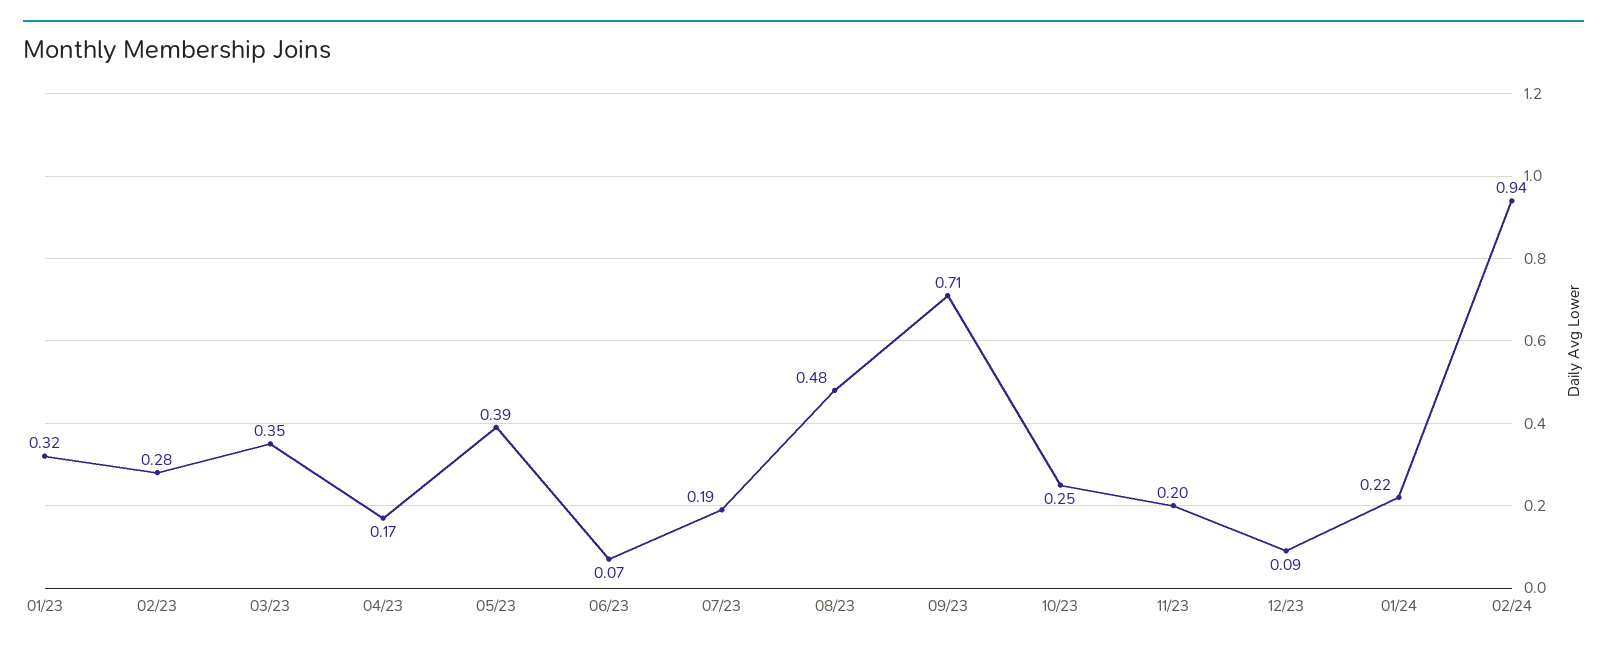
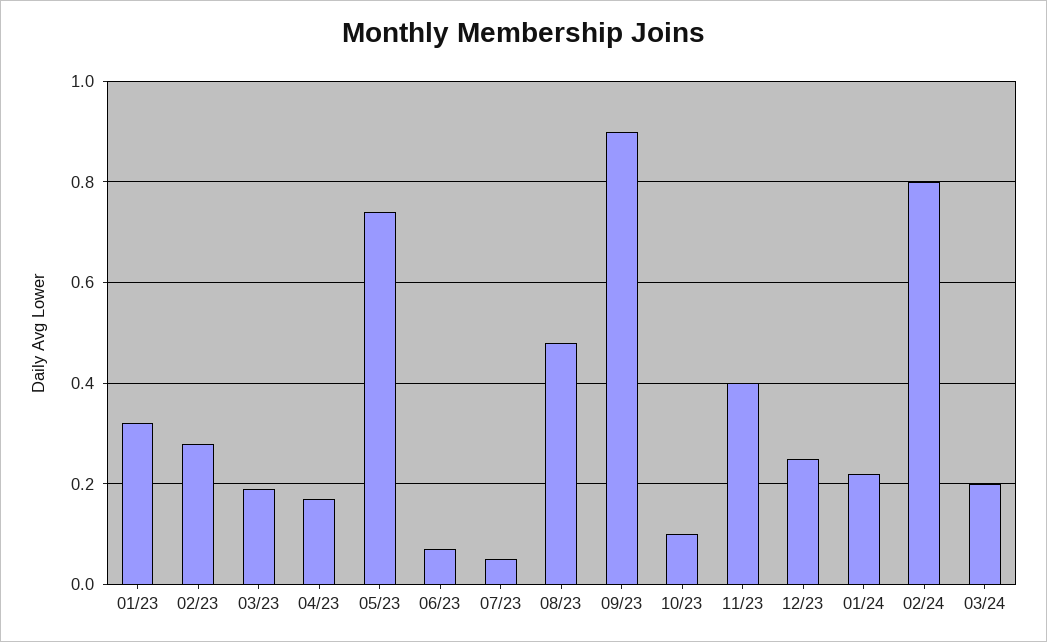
03/23: 0.35 -> 0.2
05/23: 0.39 -> 0.75
07/23: 0.19 -> 0.05
09/23: 0.71 -> 0.9
10/23: 0.25 -> 0.1
11/23: 0.2 -> 0.4
12/23: 0.09 -> 0.25
02/24: 0.94 -> 0.8
03/24: none -> 0.2

